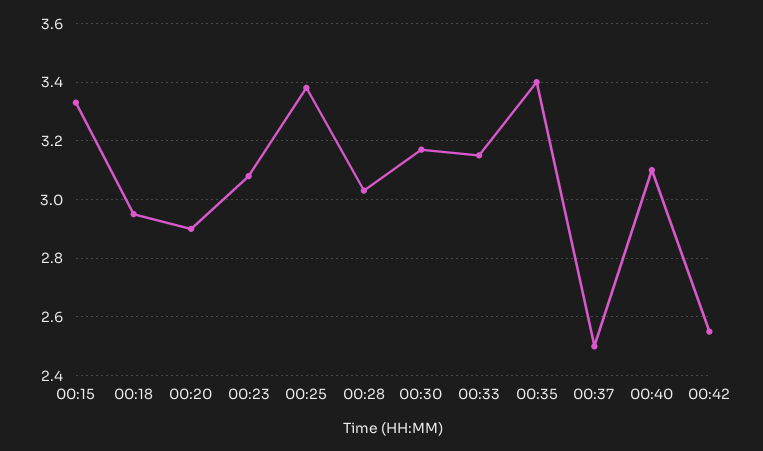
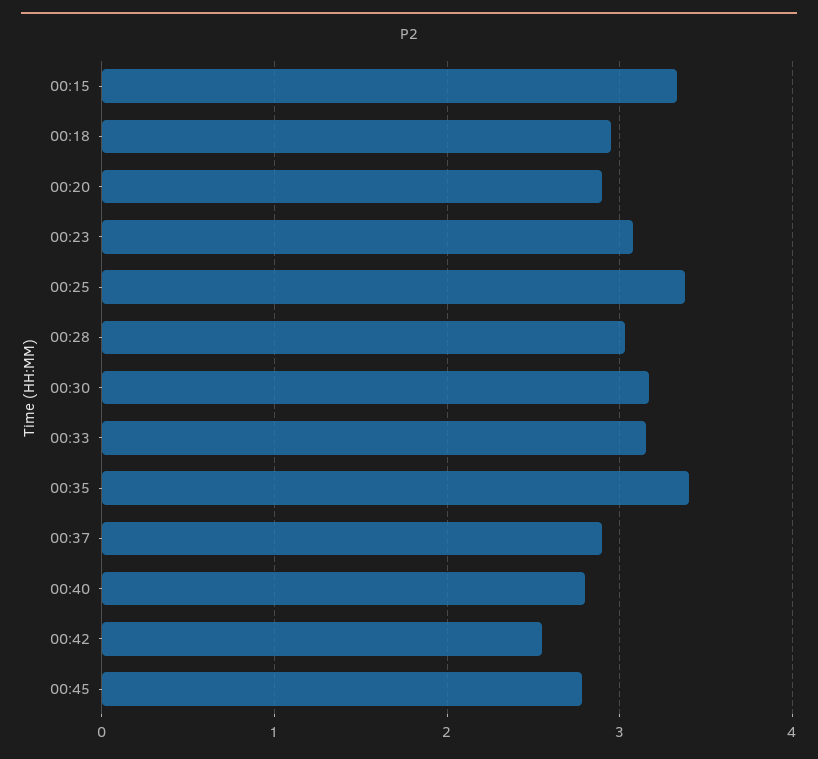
00:37: 2.5 -> 2.9
00:40: 3.1 -> 2.8
00:45: none -> 2.8

